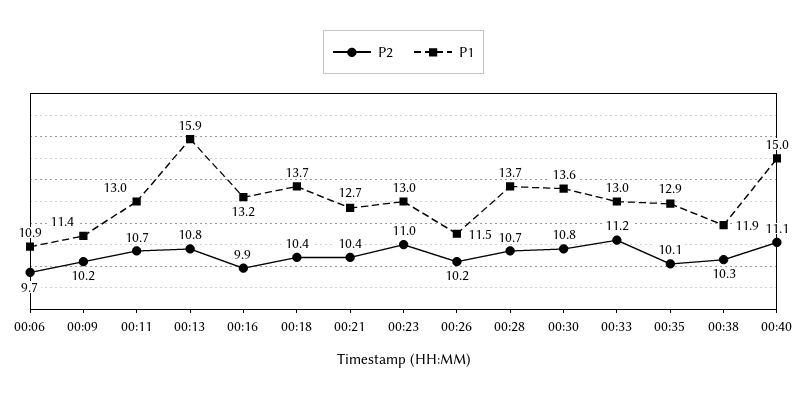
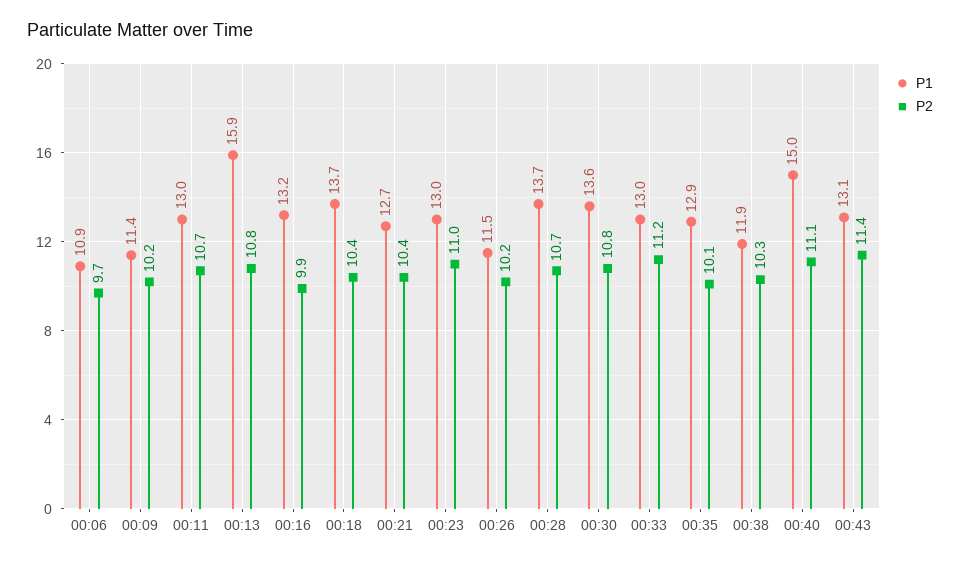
P1, 00:43: none -> 13.1
P2, 00:43: none -> 11.4

